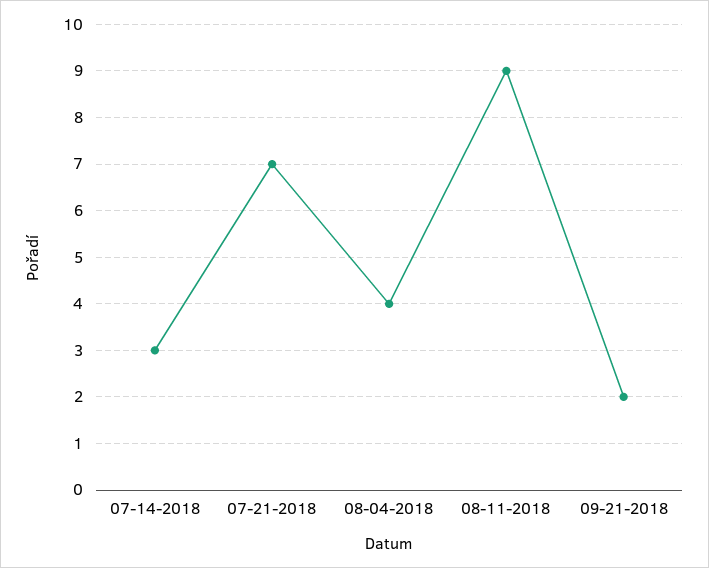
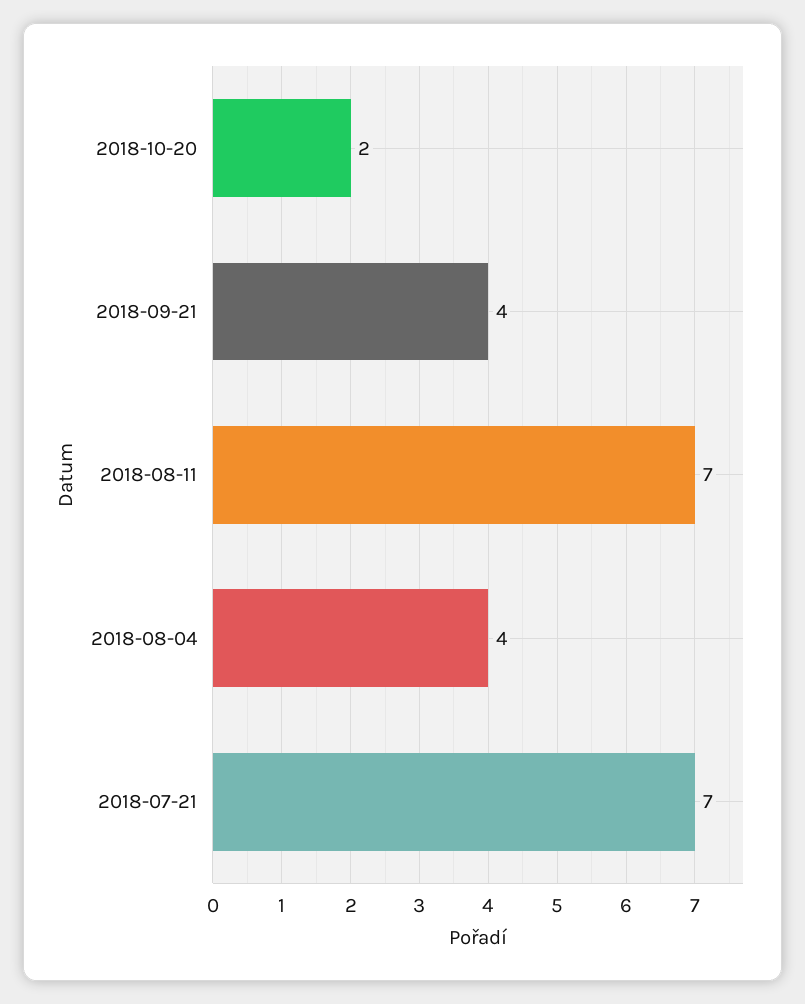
07-14-2018: 3 -> none
08-11-2018: 9 -> 7
09-21-2018: 2 -> 4
2018-10-20: none -> 2

